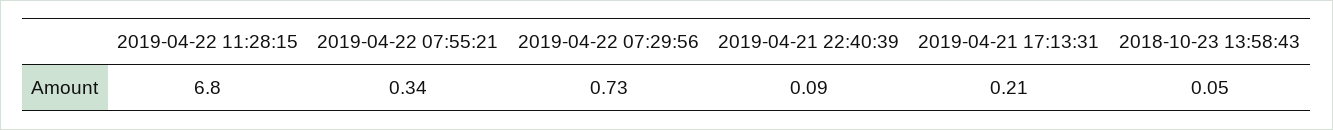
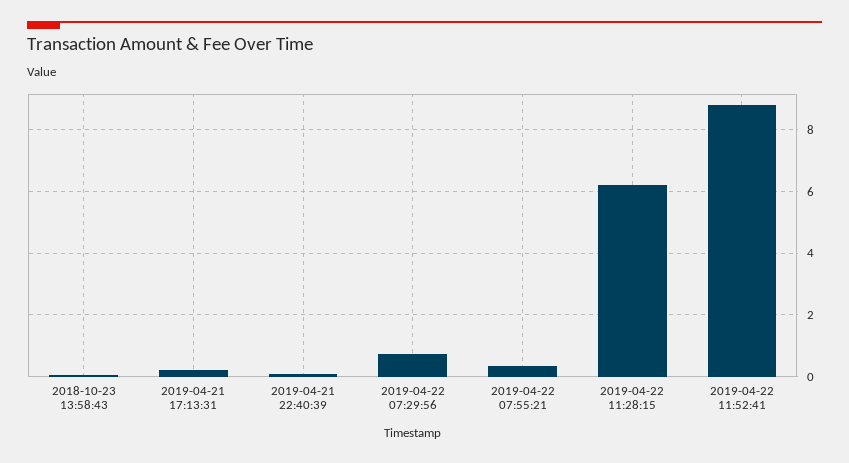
2019-04-22 11:28:15: 6.8 -> 6.2
2019-04-22 11:52:41: none -> 8.8

